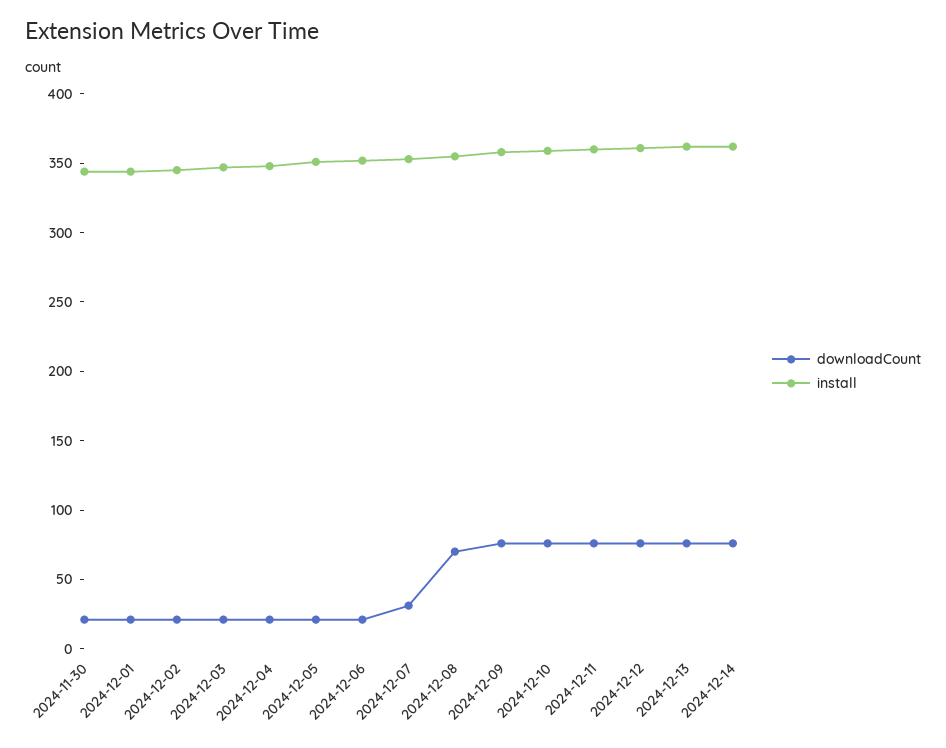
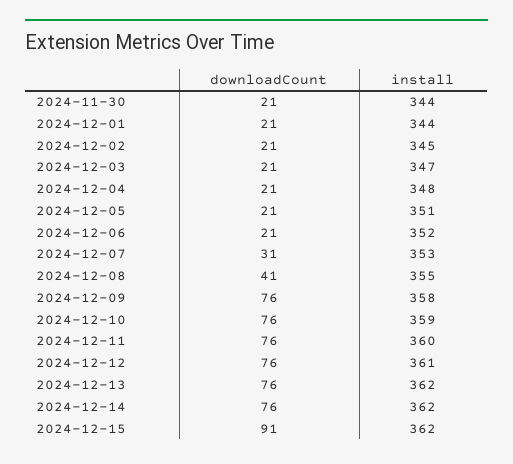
downloadCount, 2024-12-08: 70 -> 41
downloadCount, 2024-12-15: none -> 91
install, 2024-12-15: none -> 362

